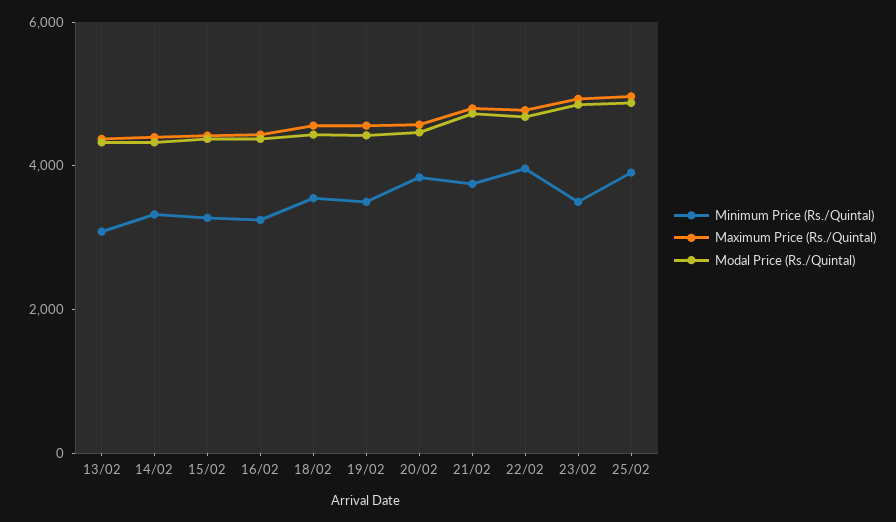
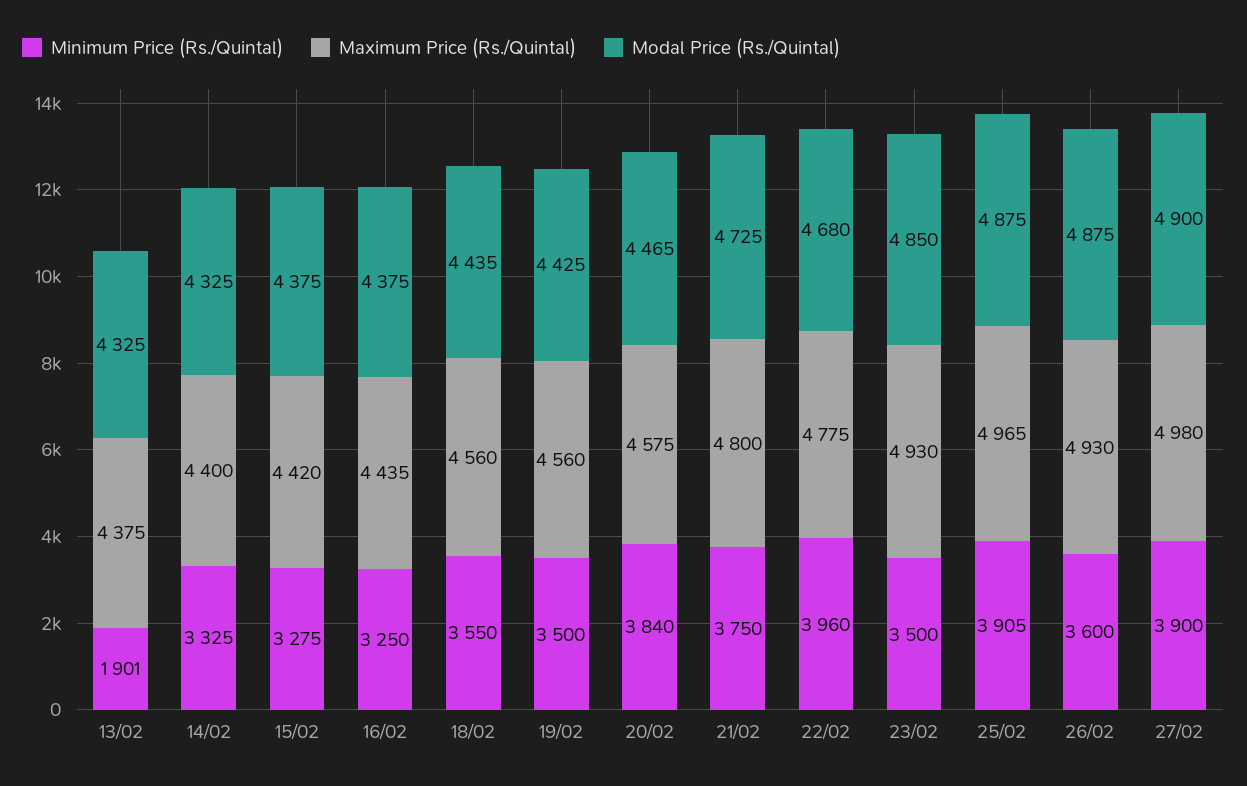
Minimum Price (Rs./Quintal), 13/02: 3000 -> 1901
Minimum Price (Rs./Quintal), 26/02: none -> 3600
Maximum Price (Rs./Quintal), 26/02: none -> 4930
Modal Price (Rs./Quintal), 26/02: none -> 4875
Minimum Price (Rs./Quintal), 27/02: none -> 3900
Maximum Price (Rs./Quintal), 27/02: none -> 4980
Modal Price (Rs./Quintal), 27/02: none -> 4900

